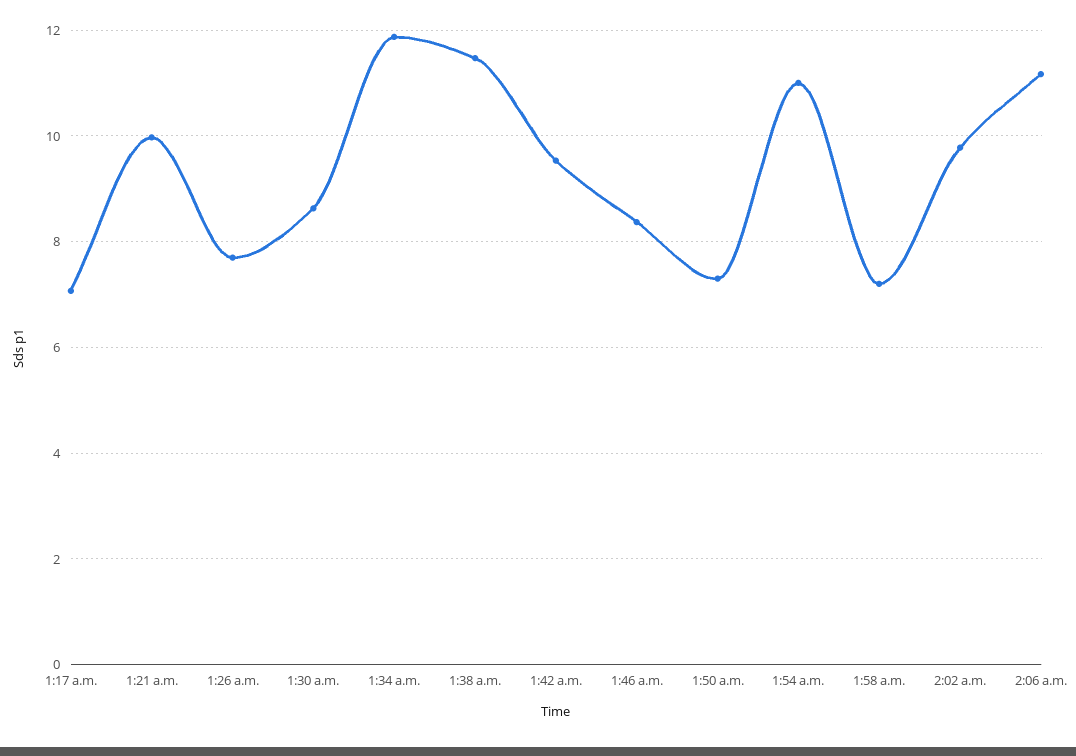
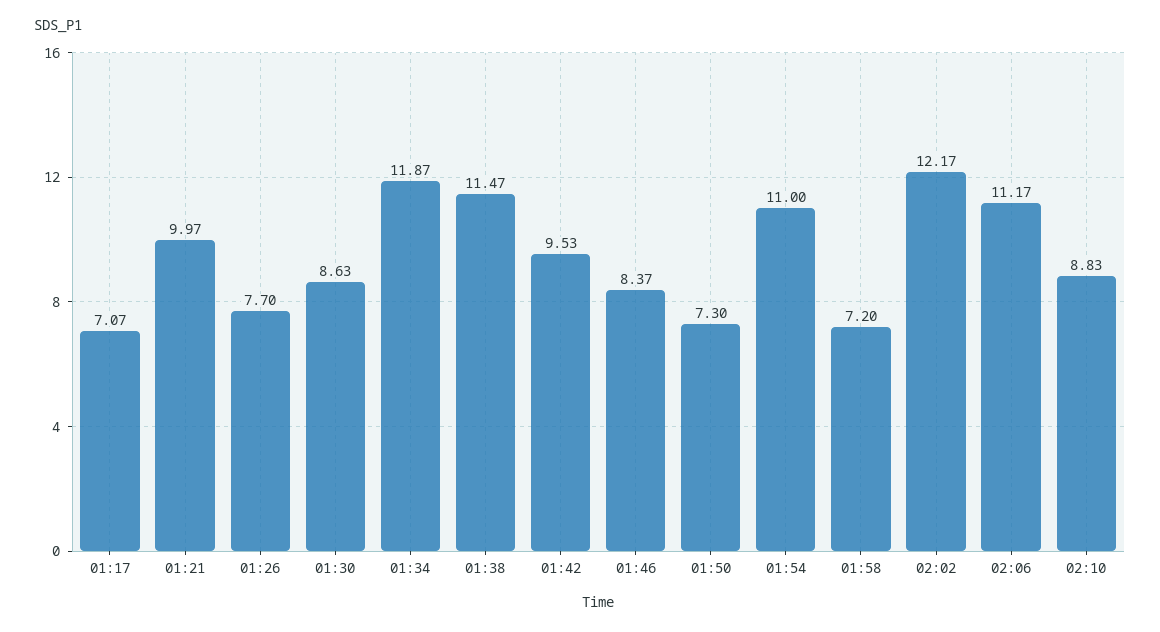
2:02 a.m.: 9.8 -> 12.17
02:10: none -> 8.83

